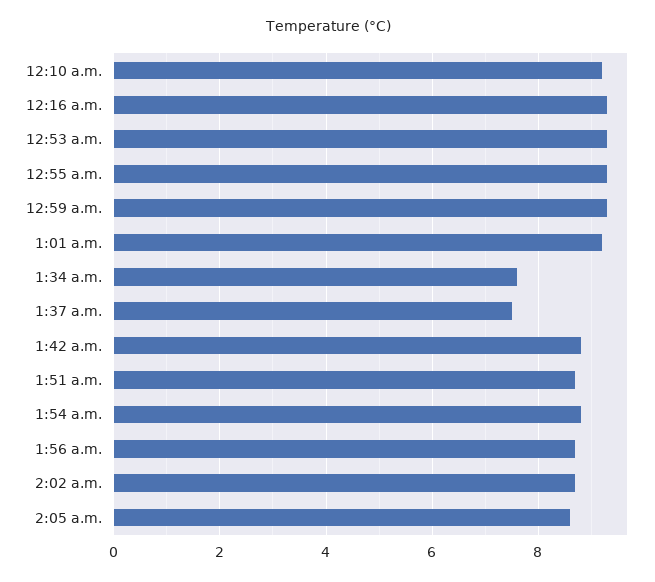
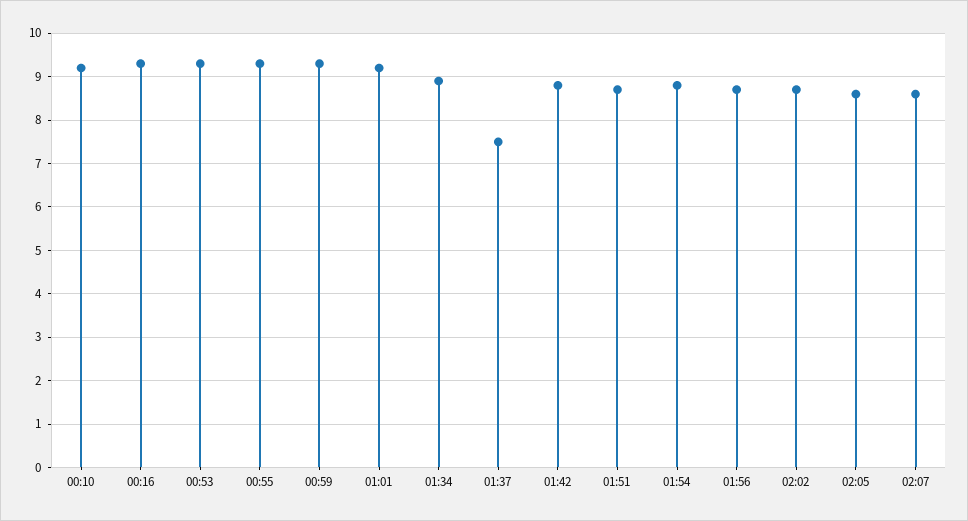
1:34 a.m.: 7.5 -> 9
02:07: none -> 8.5

